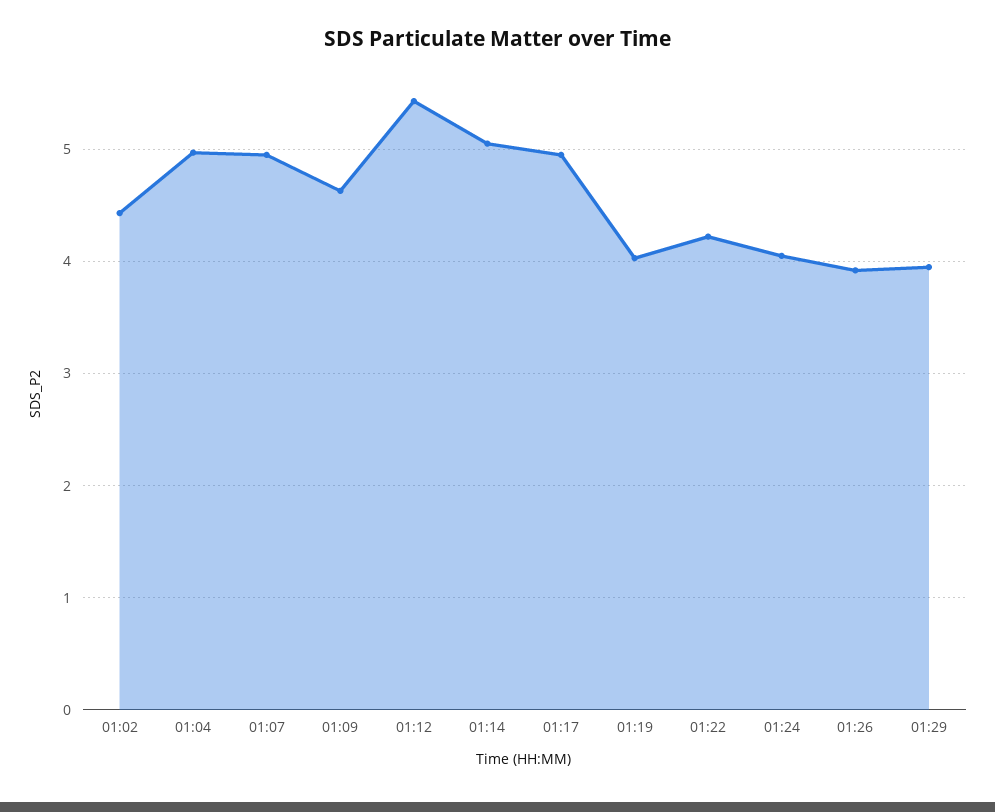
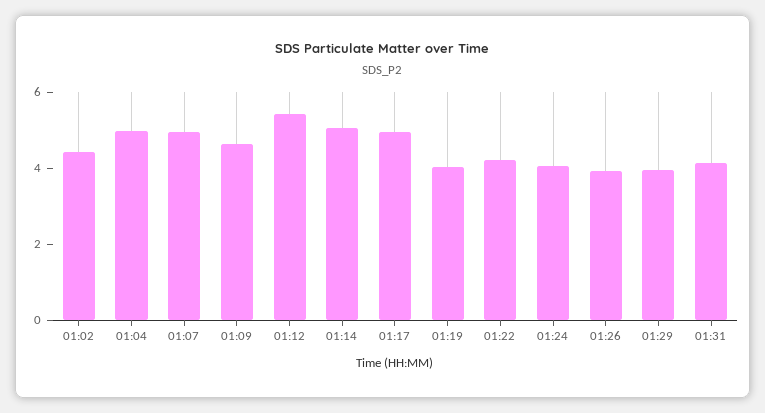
01:31: none -> 4

